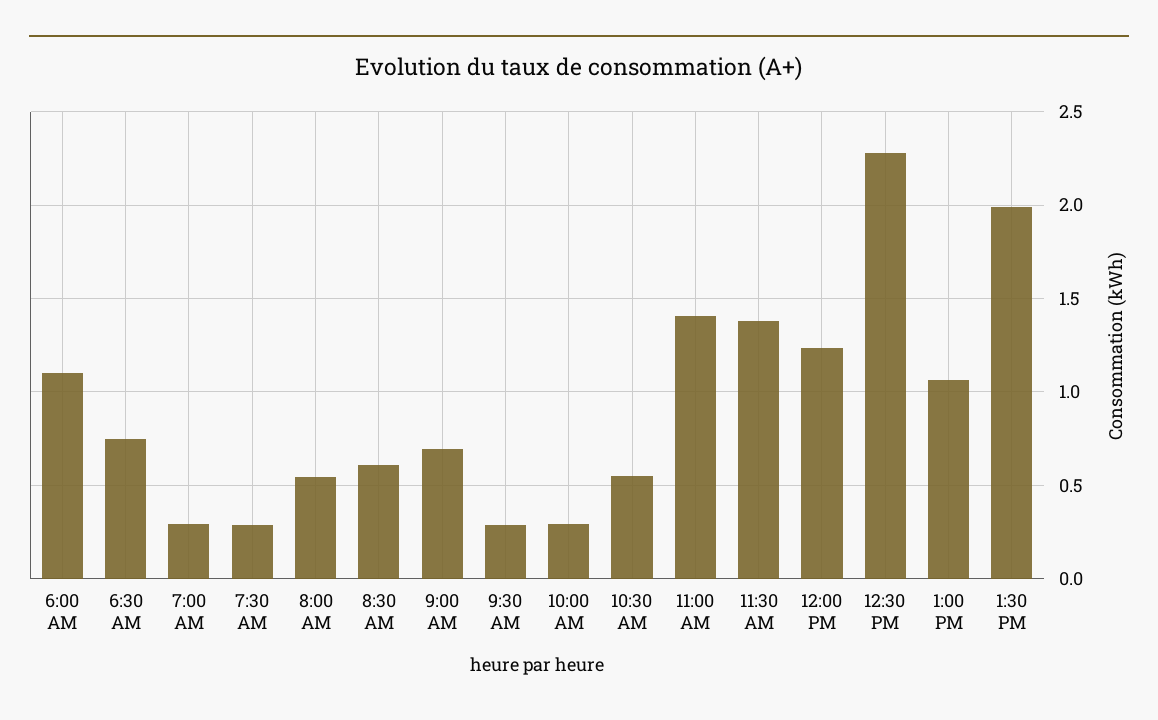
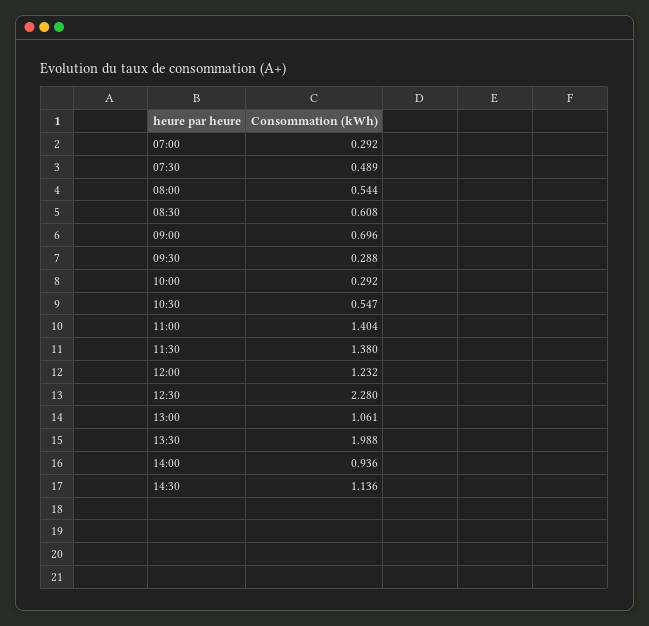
6:00 AM: 1.1 -> none
6:30 AM: 0.75 -> none
7:30 AM: 0.3 -> 0.489
14:00: none -> 0.936
14:30: none -> 1.136

